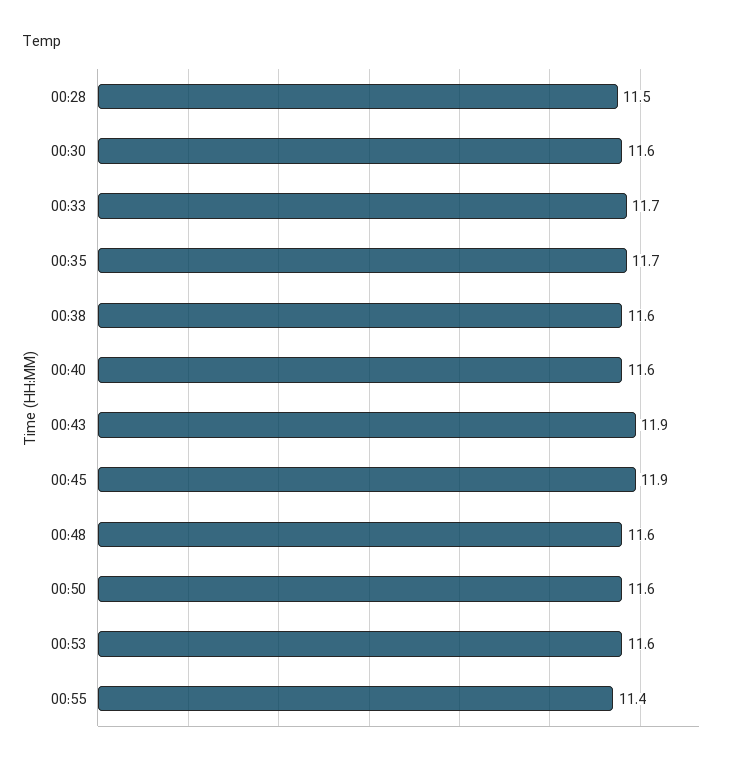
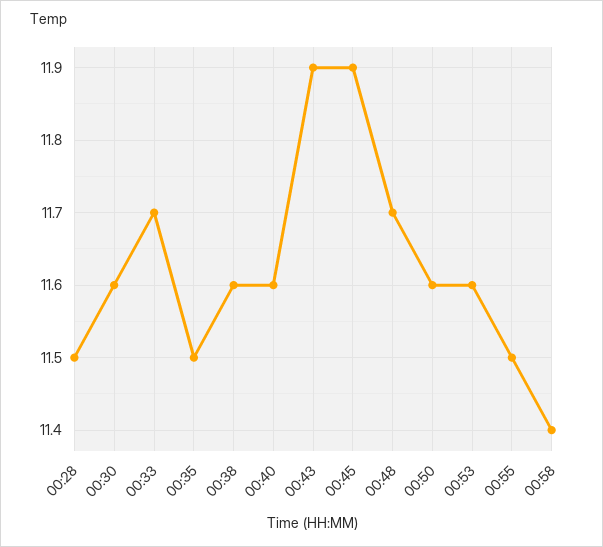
00:35: 11.7 -> 11.5
00:48: 11.6 -> 11.7
00:55: 11.4 -> 11.5
00:58: none -> 11.4

